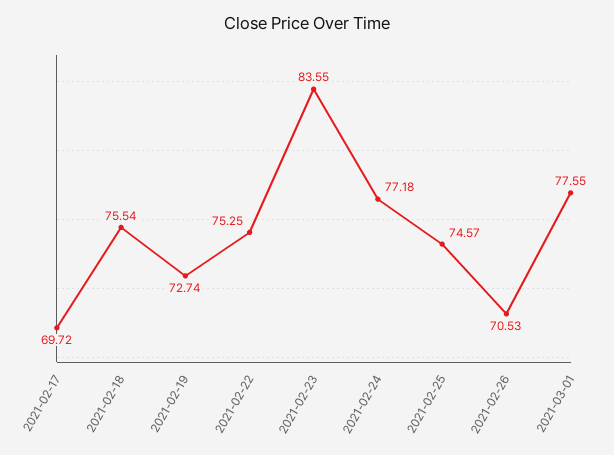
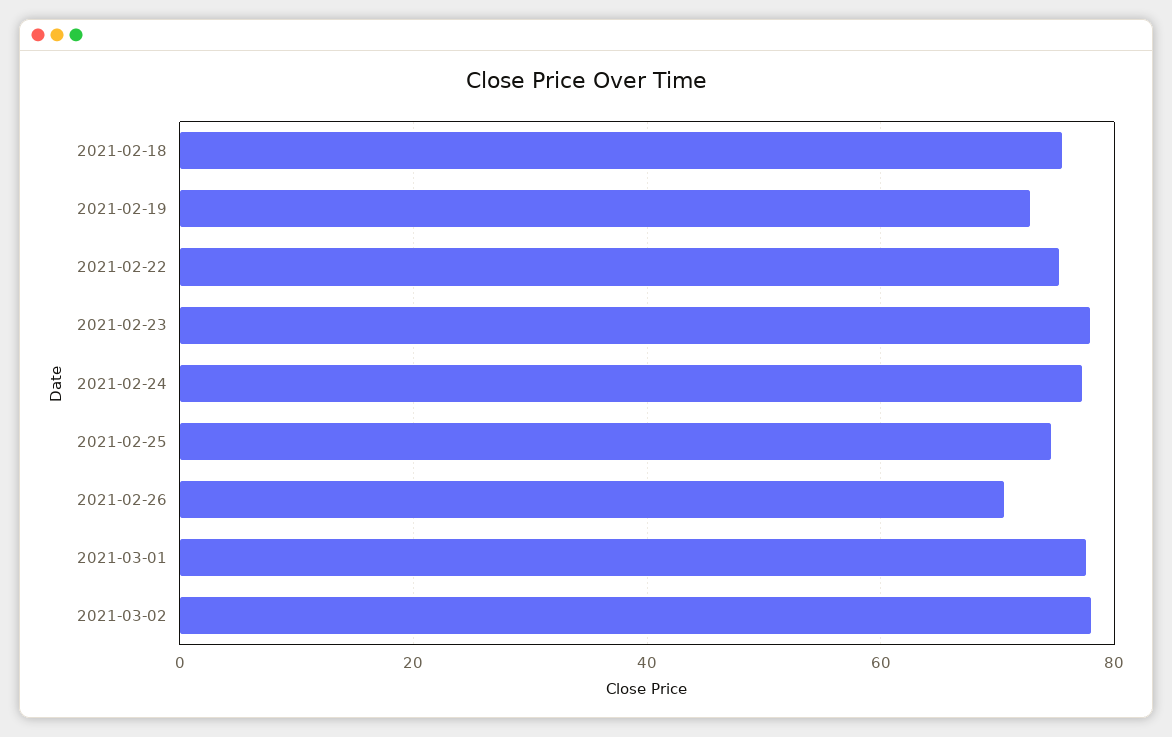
2021-02-17: 69.72 -> none
2021-02-23: 83.55 -> 78
2021-03-02: none -> 78

